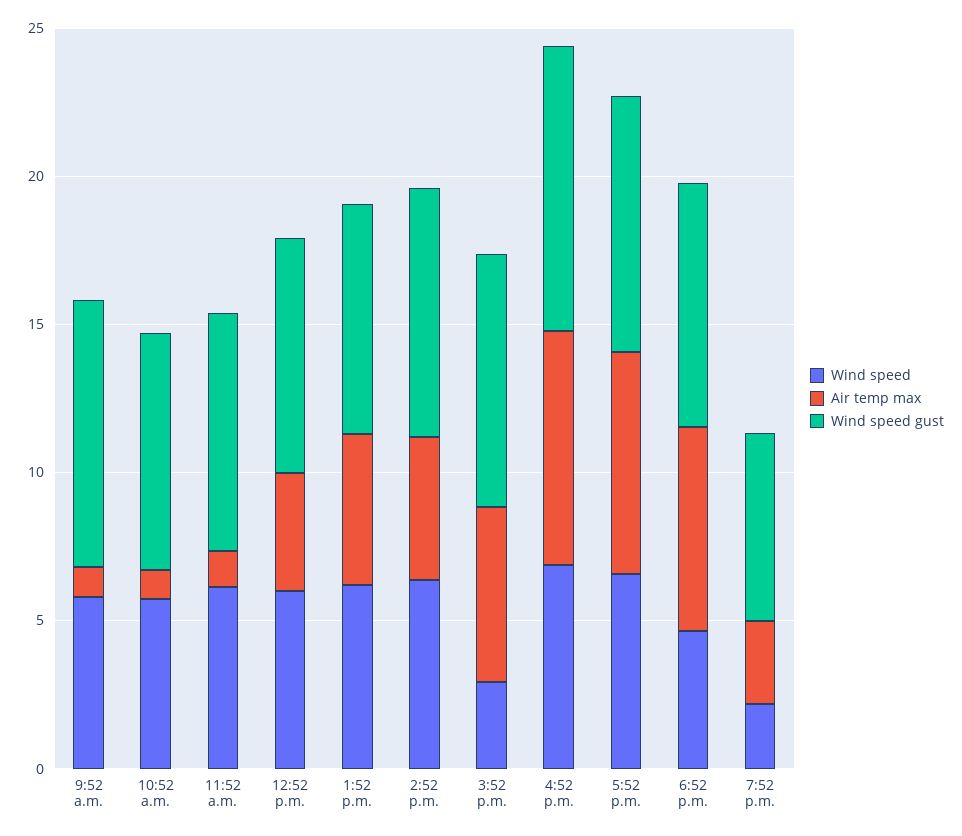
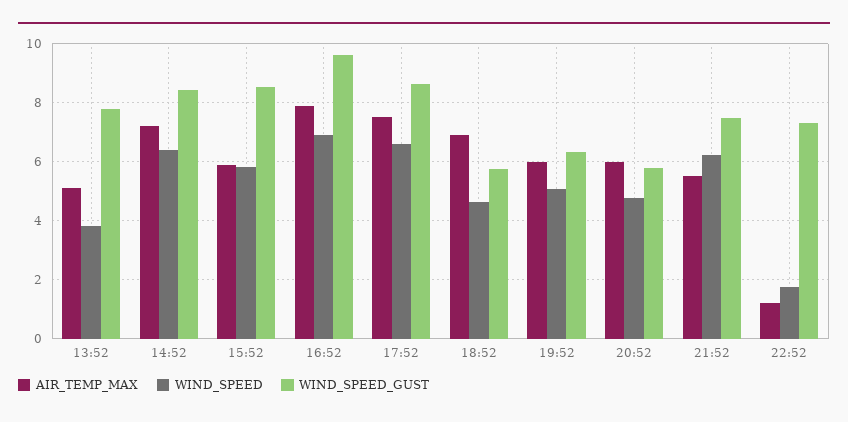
Wind speed, 9:52 a.m.: 6 -> none
Air temp max, 9:52 a.m.: 1 -> none
Wind speed gust, 9:52 a.m.: 9 -> none
Wind speed, 10:52 a.m.: 6 -> none
Air temp max, 10:52 a.m.: 1 -> none
Wind speed gust, 10:52 a.m.: 8 -> none
Wind speed, 11:52 a.m.: 6 -> none
Air temp max, 11:52 a.m.: 1 -> none
Wind speed gust, 11:52 a.m.: 8 -> none
Wind speed, 12:52 p.m.: 6 -> none
Air temp max, 12:52 p.m.: 4 -> none
Wind speed gust, 12:52 p.m.: 8 -> none
Wind speed, 1:52 p.m.: 6 -> 3.75
Air temp max, 2:52 p.m.: 5 -> 7.25
Wind speed, 3:52 p.m.: 3 -> 5.75
Wind speed gust, 6:52 p.m.: 8 -> 5.75
Wind speed, 7:52 p.m.: 2 -> 5
Air temp max, 7:52 p.m.: 3 -> 6
Air temp max, 20:52: none -> 6
Wind speed, 20:52: none -> 4.75
Wind speed gust, 20:52: none -> 5.75
Air temp max, 21:52: none -> 5.5
Wind speed, 21:52: none -> 6.25
Wind speed gust, 21:52: none -> 7.5
Air temp max, 22:52: none -> 1.25
Wind speed, 22:52: none -> 1.75
Wind speed gust, 22:52: none -> 7.25

